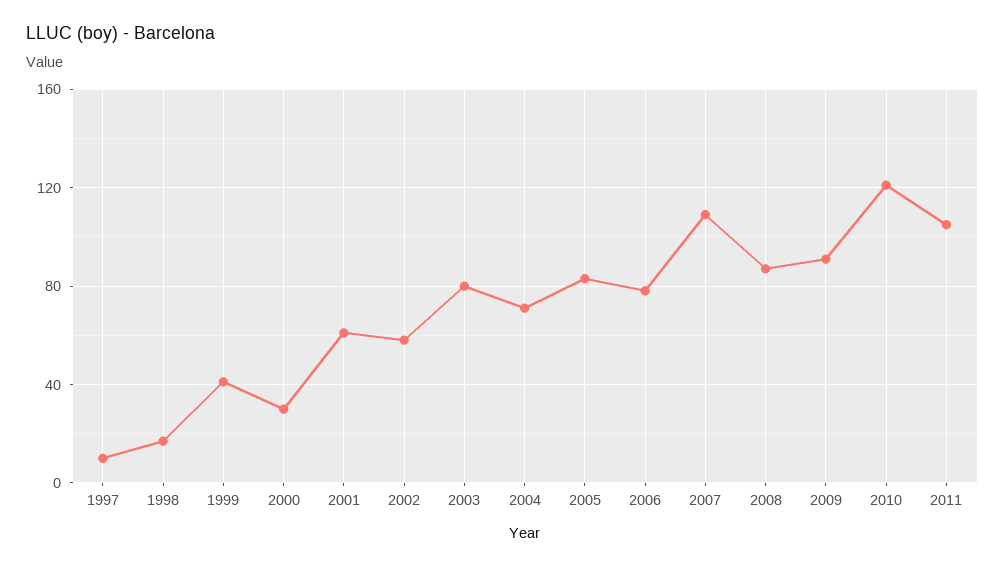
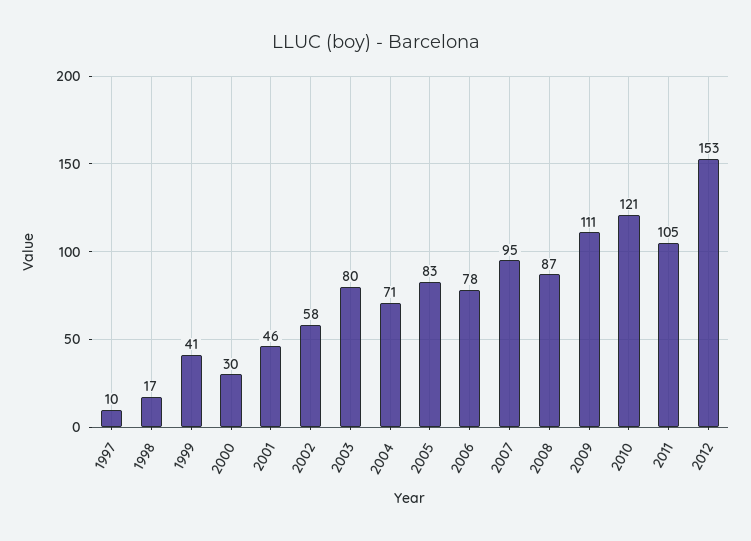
2001: 60 -> 46
2007: 110 -> 95
2009: 90 -> 111
2012: none -> 153

